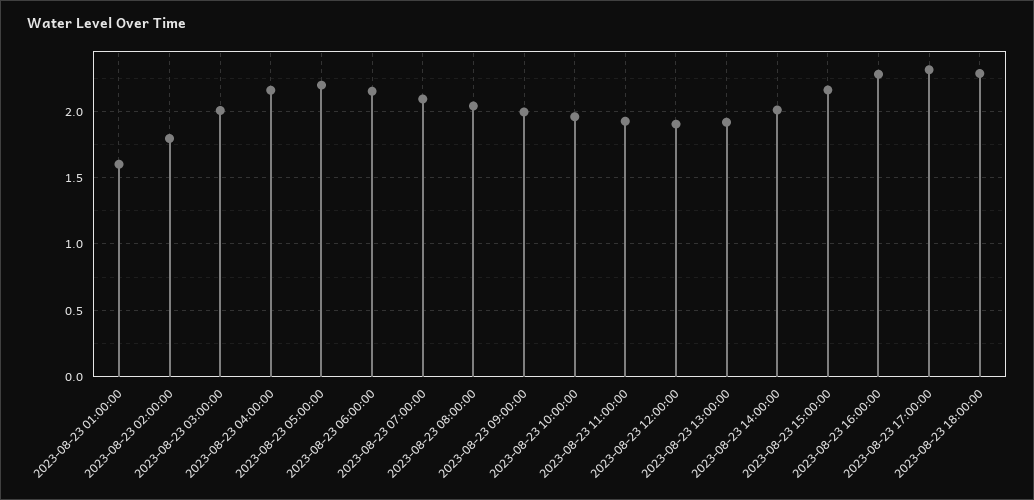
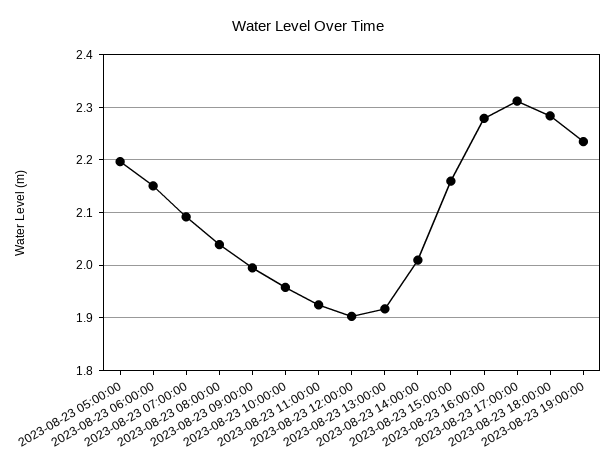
2023-08-23 01:00:00: 1.6 -> none
2023-08-23 02:00:00: 1.8 -> none
2023-08-23 03:00:00: 2 -> none
2023-08-23 04:00:00: 2.15 -> none
2023-08-23 19:00:00: none -> 2.24

